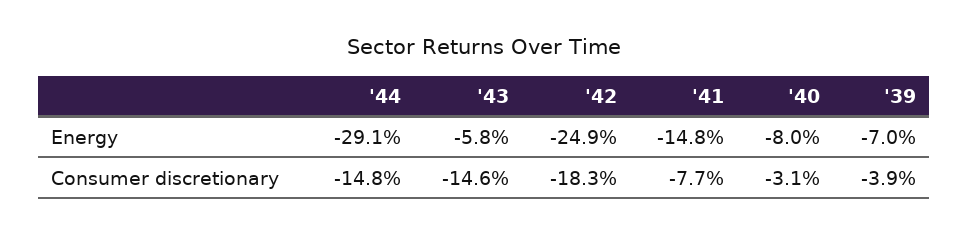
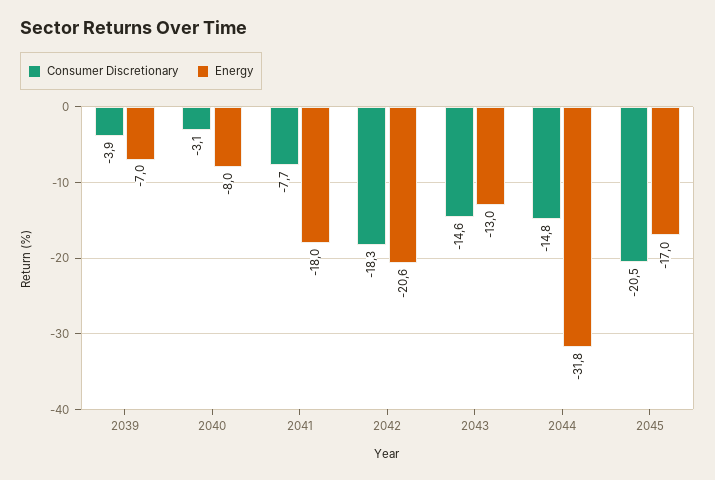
Energy, '44: -29.1 -> -31.8
Energy, '43: -5.8 -> -13
Energy, '42: -24.9 -> -20.6
Energy, '41: -14.8 -> -18
Consumer discretionary, 2045: none -> -20.5
Energy, 2045: none -> -17

